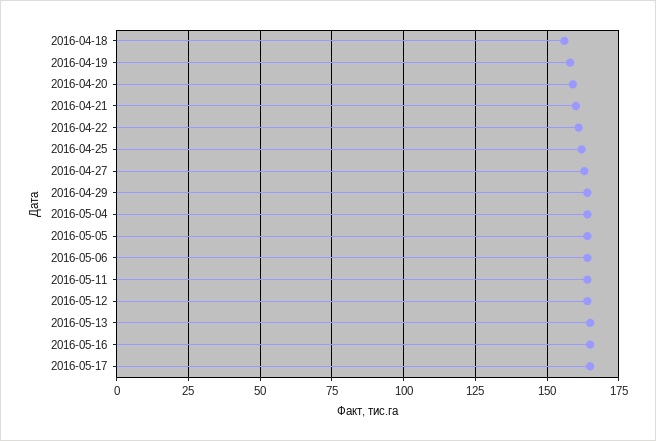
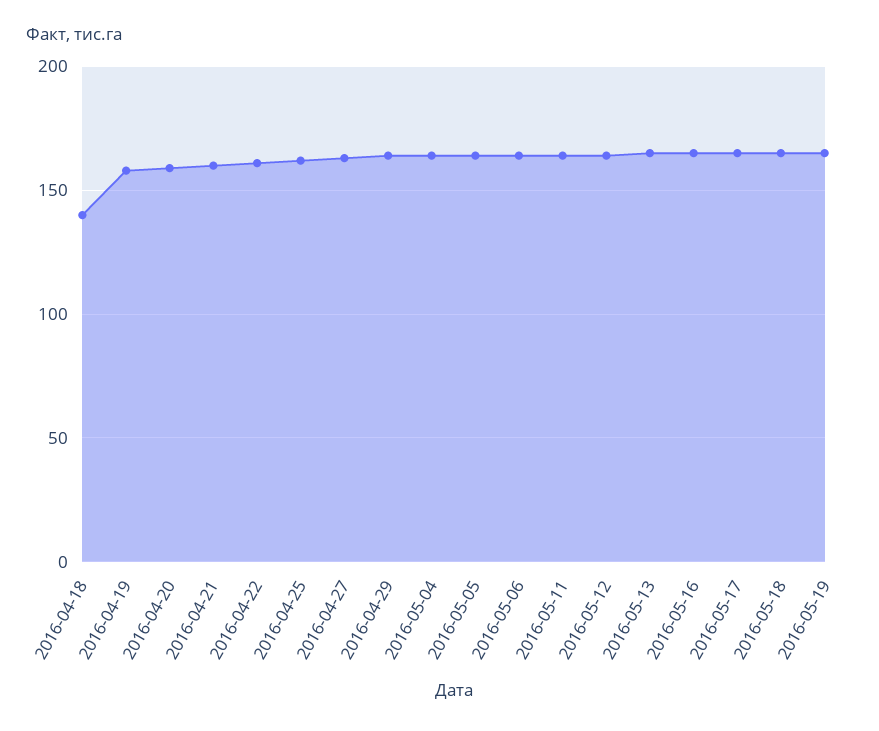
2016-04-18: 155 -> 140
2016-05-18: none -> 165
2016-05-19: none -> 165

